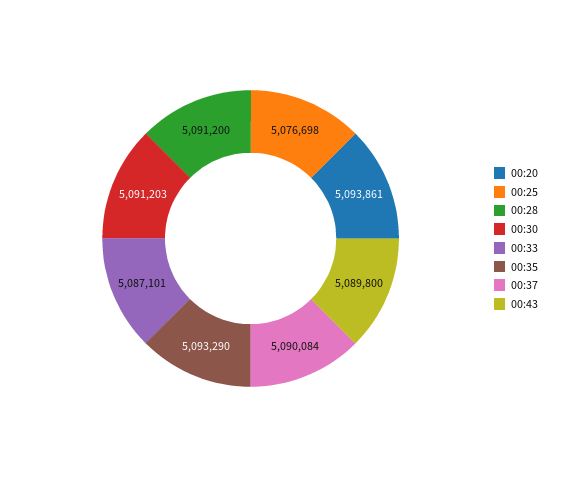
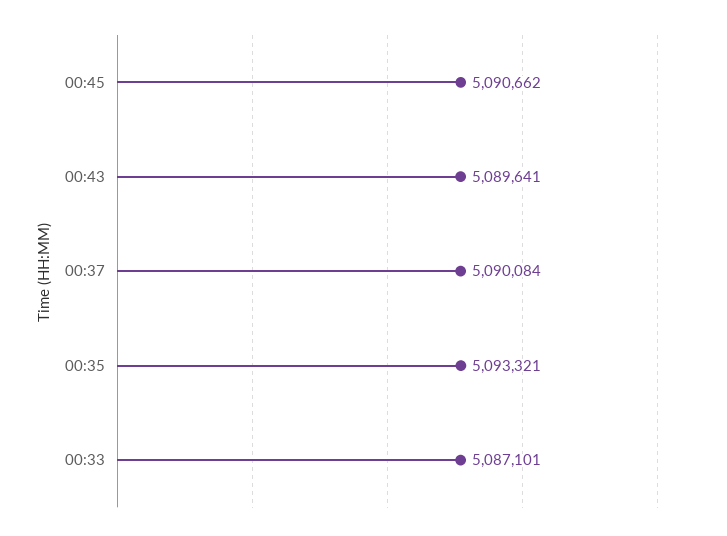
00:20: 5093861 -> none
00:25: 5076698 -> none
00:28: 5091200 -> none
00:30: 5091203 -> none
00:35: 5093290 -> 5093321
00:43: 5089800 -> 5089641
00:45: none -> 5090662

